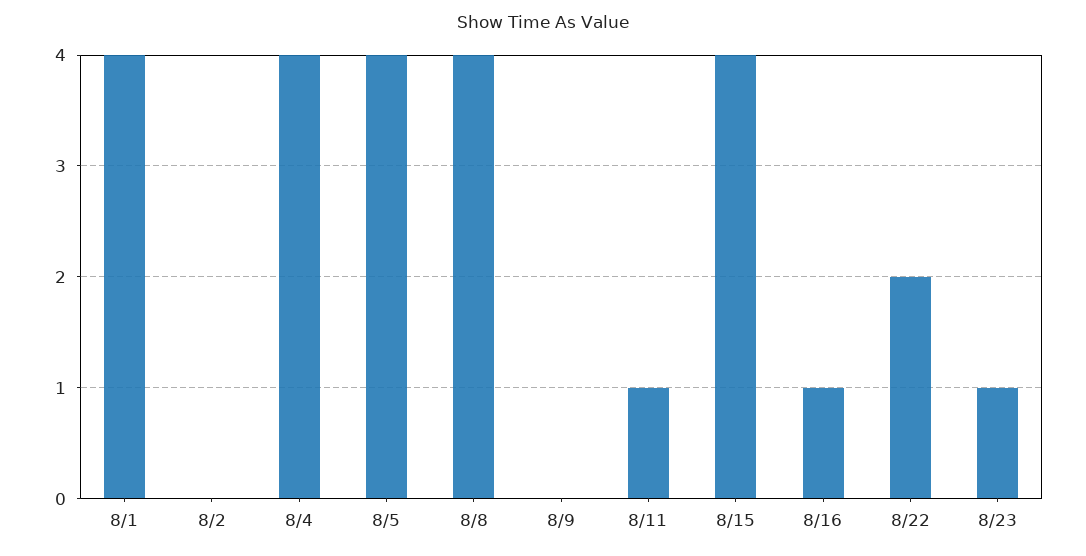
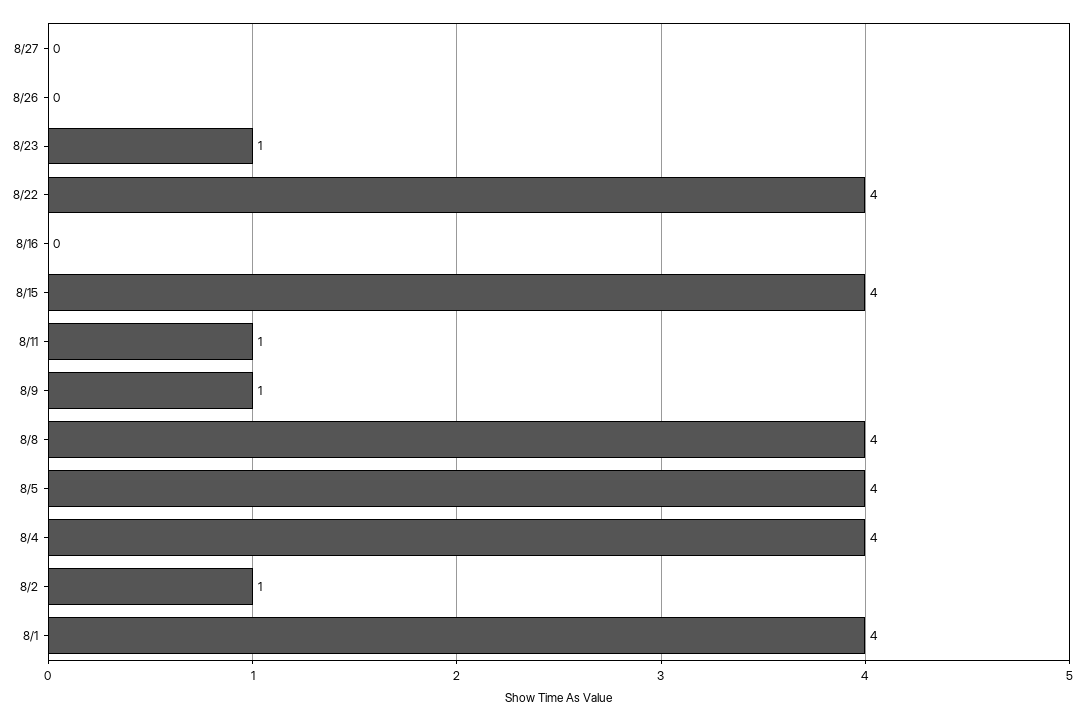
8/2: 0 -> 1
8/9: 0 -> 1
8/16: 1 -> 0
8/22: 2 -> 4
8/27: none -> 0
8/26: none -> 0

